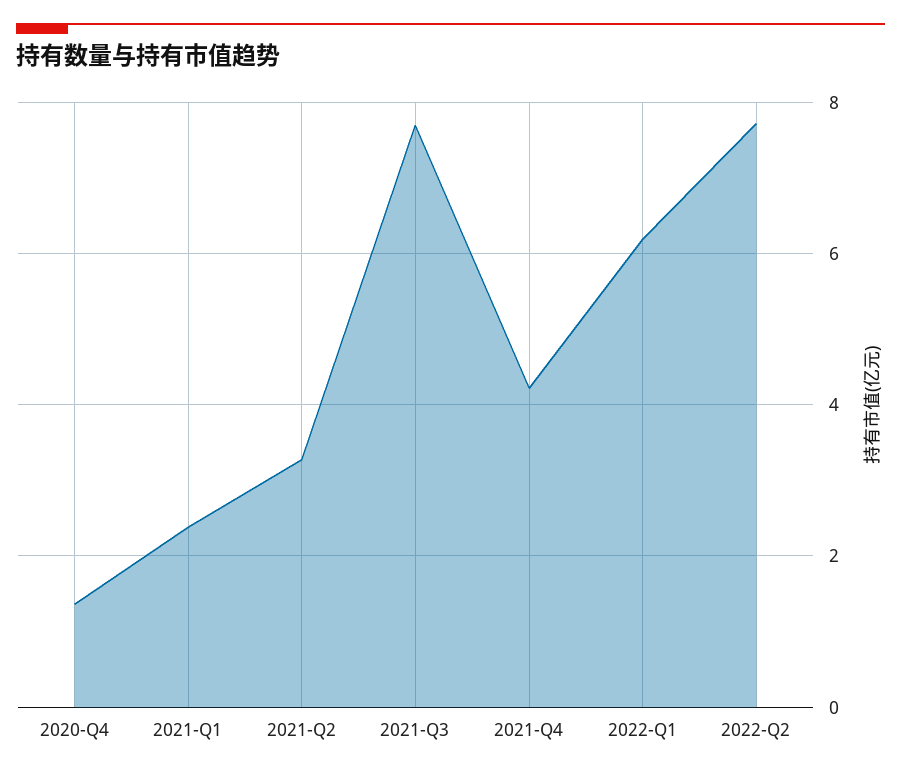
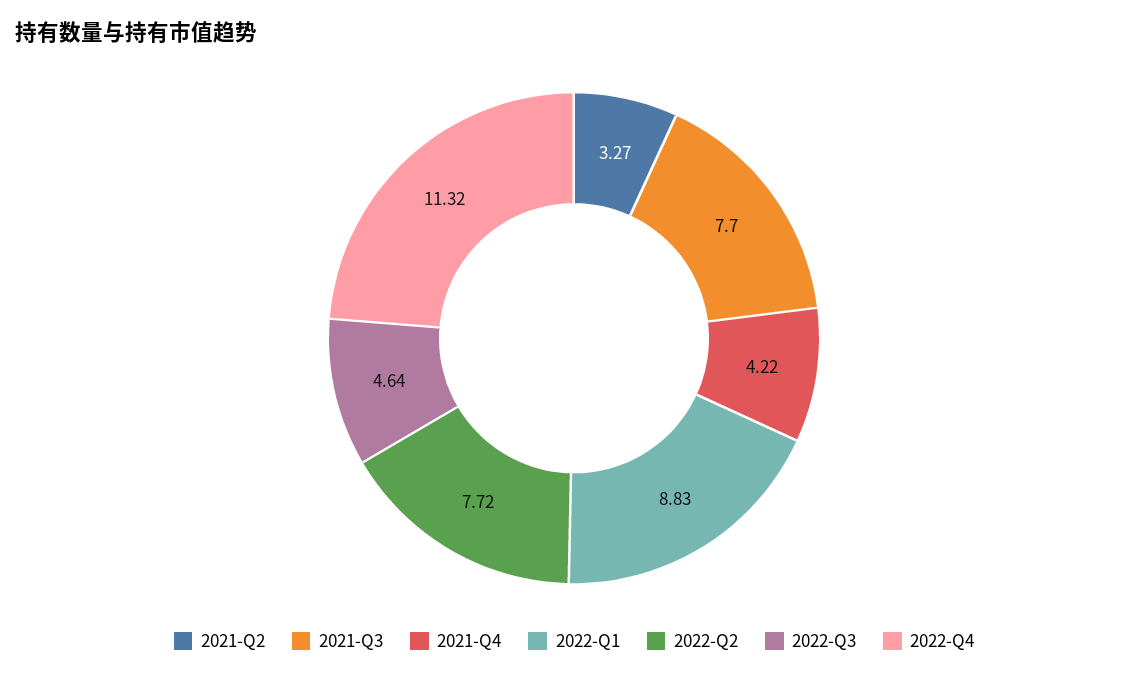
2020-Q4: 1.4 -> none
2021-Q1: 2.4 -> none
2022-Q1: 6.2 -> 8.83
2022-Q3: none -> 4.64
2022-Q4: none -> 11.32

